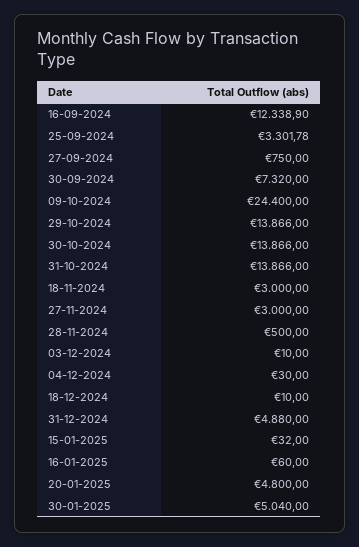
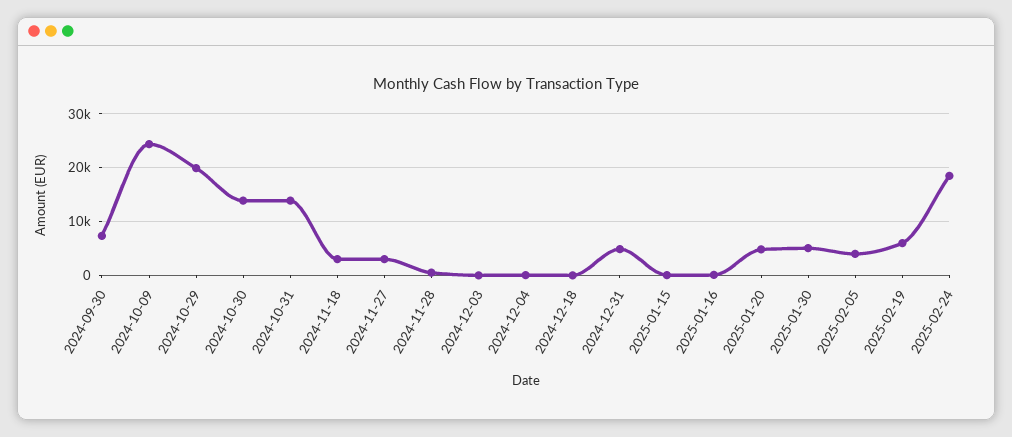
16-09-2024: 12338.9 -> none
25-09-2024: 3301.78 -> none
27-09-2024: 750 -> none
29-10-2024: 13866 -> 20000
2025-02-05: none -> 4000
2025-02-19: none -> 6000
2025-02-24: none -> 18000

